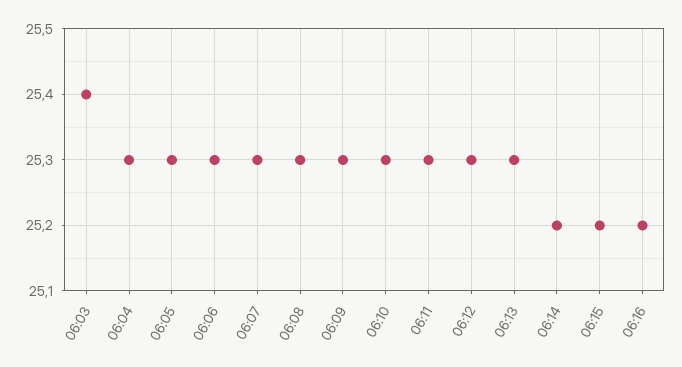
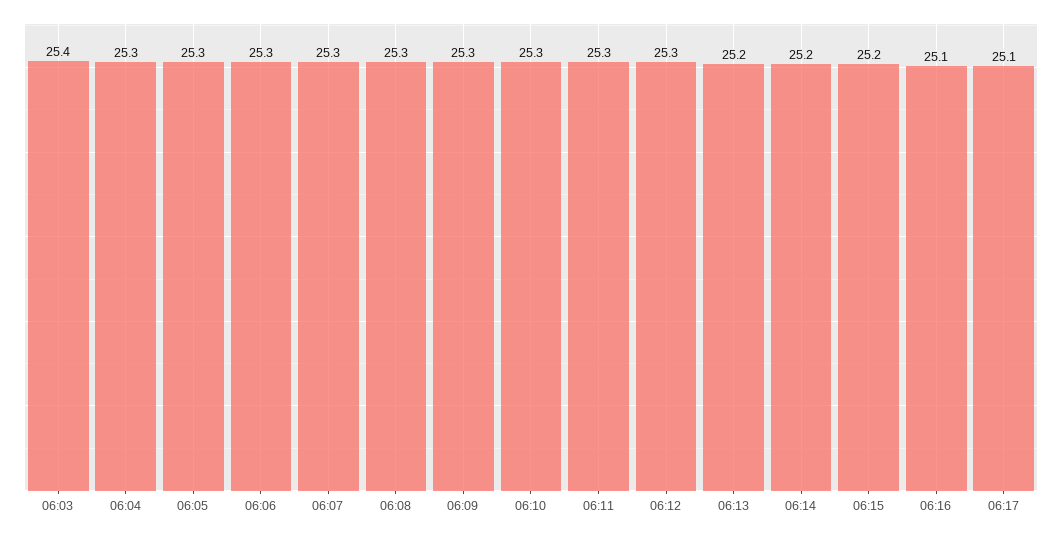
06:13: 25.3 -> 25.2
06:16: 25.2 -> 25.1
06:17: none -> 25.1

